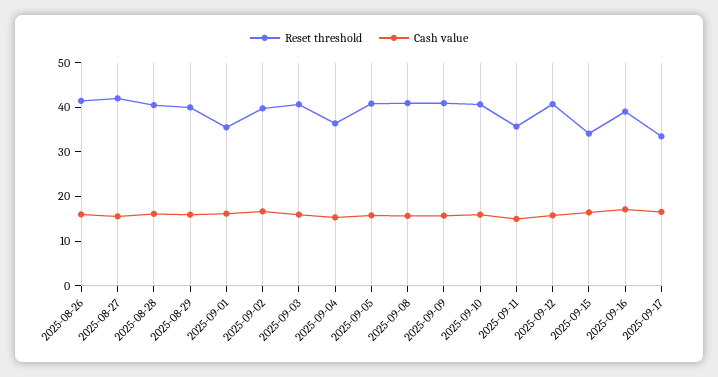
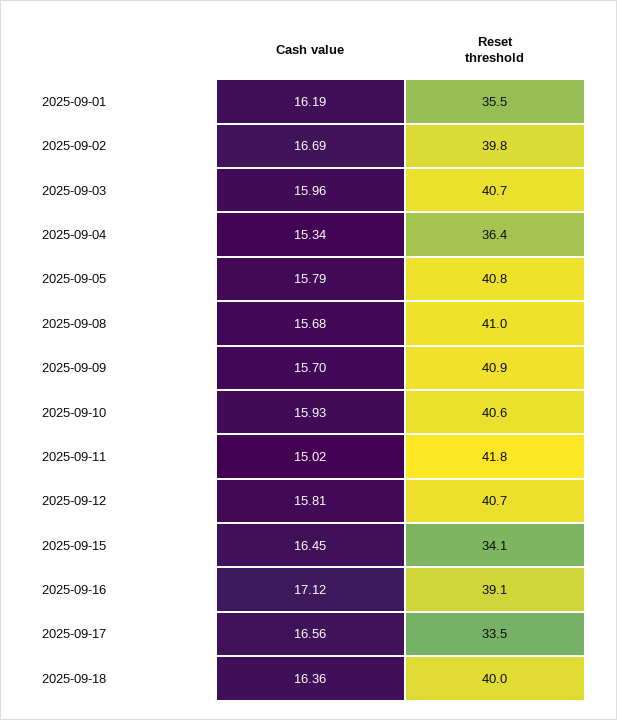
Reset threshold, 2025-08-26: 42 -> none
Cash value, 2025-08-26: 16 -> none
Reset threshold, 2025-08-27: 42 -> none
Cash value, 2025-08-27: 16 -> none
Reset threshold, 2025-08-28: 40 -> none
Cash value, 2025-08-28: 16 -> none
Reset threshold, 2025-08-29: 40 -> none
Cash value, 2025-08-29: 16 -> none
Reset threshold, 2025-09-11: 36 -> 41.8
Cash value, 2025-09-18: none -> 16.36
Reset threshold, 2025-09-18: none -> 40

